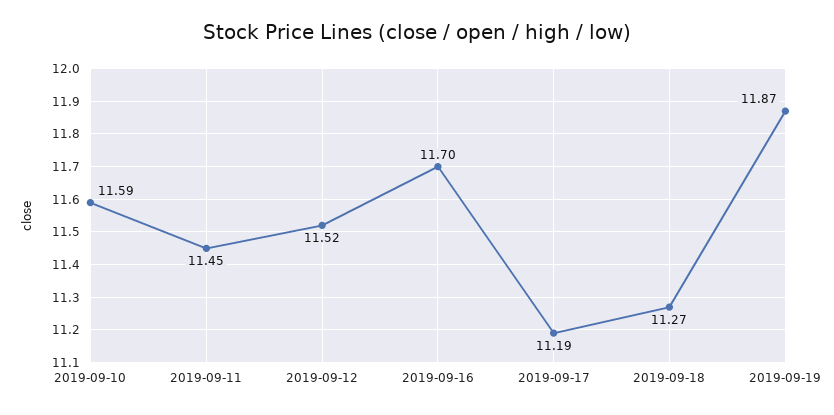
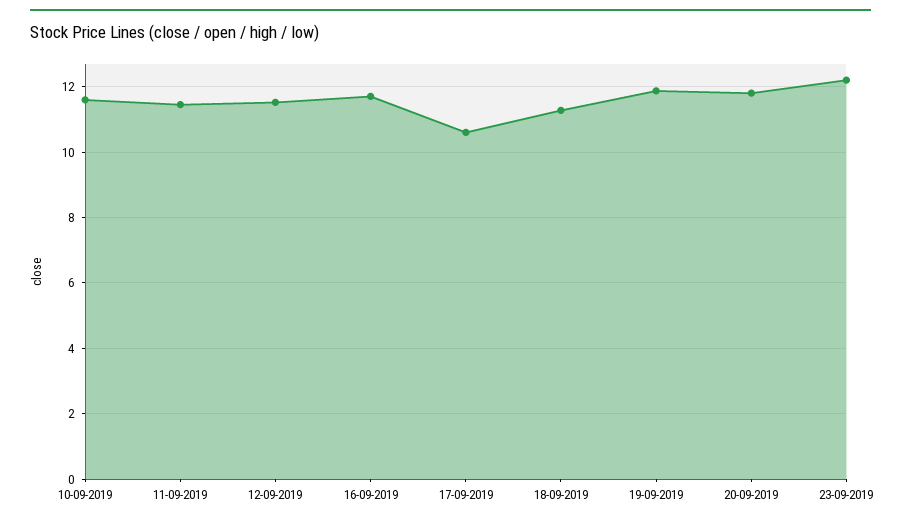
2019-09-17: 11.19 -> 10.6
20-09-2019: none -> 11.8
23-09-2019: none -> 12.2

